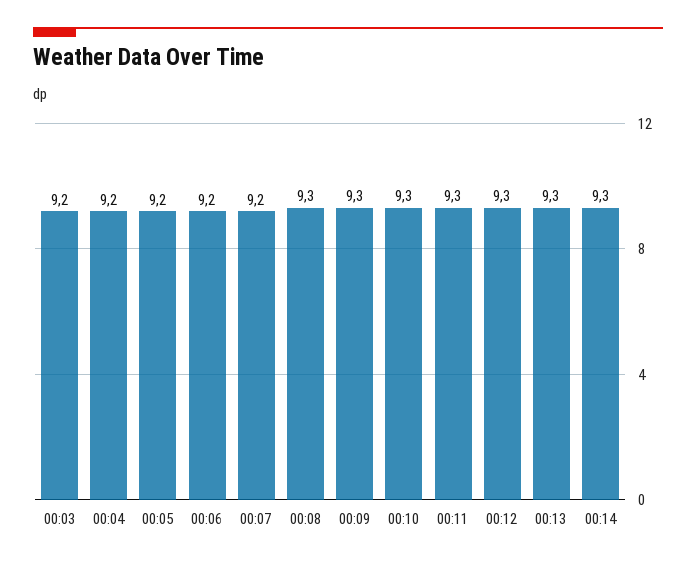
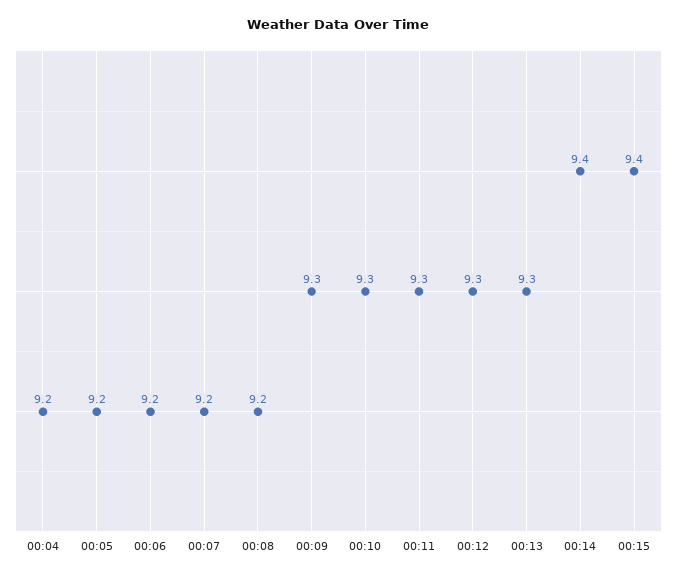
00:03: 9.2 -> none
00:08: 9.3 -> 9.2
00:14: 9.3 -> 9.4
00:15: none -> 9.4

